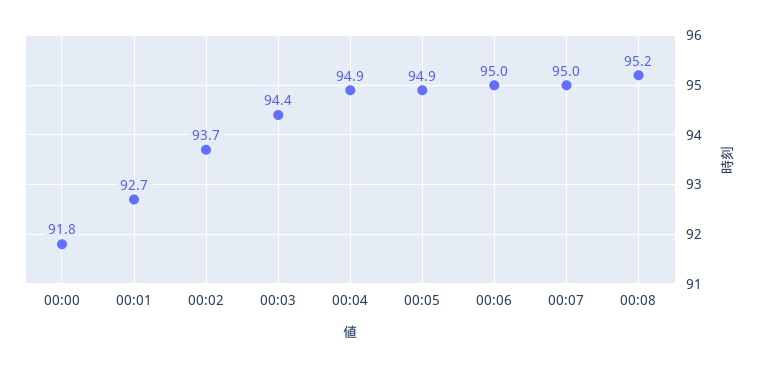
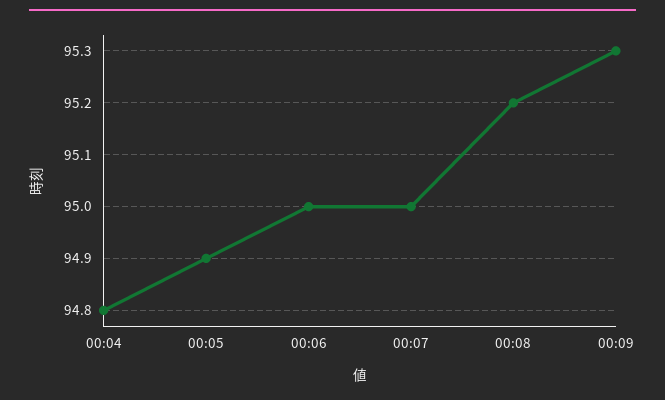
00:00: 91.8 -> none
00:01: 92.7 -> none
00:02: 93.7 -> none
00:03: 94.4 -> none
00:04: 94.9 -> 94.8
00:09: none -> 95.3

